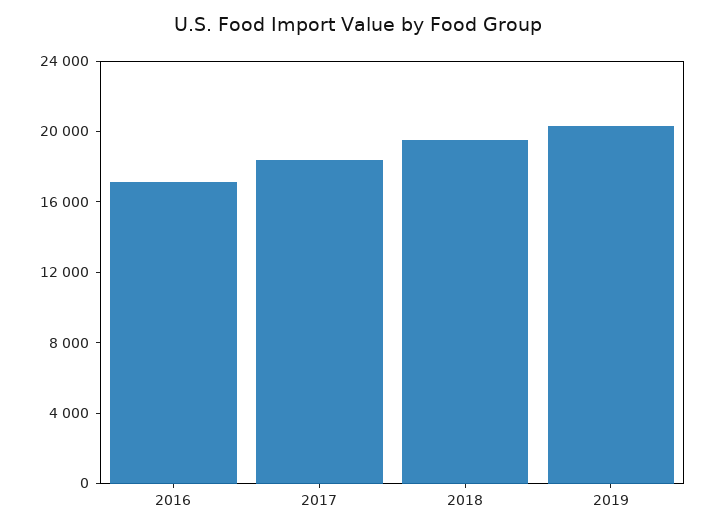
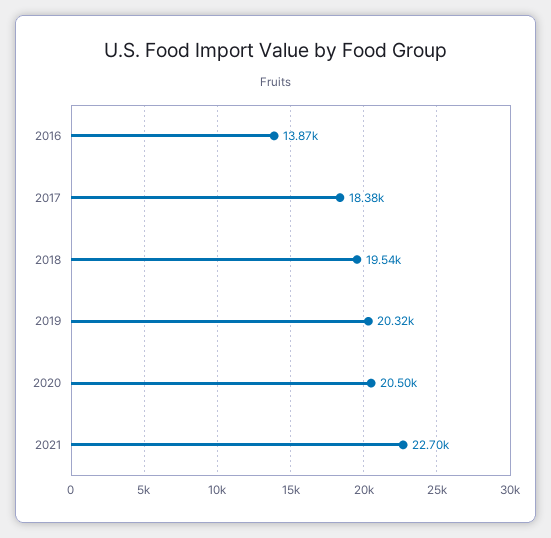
2016: 17000 -> 13870
2020: none -> 20500
2021: none -> 22700

